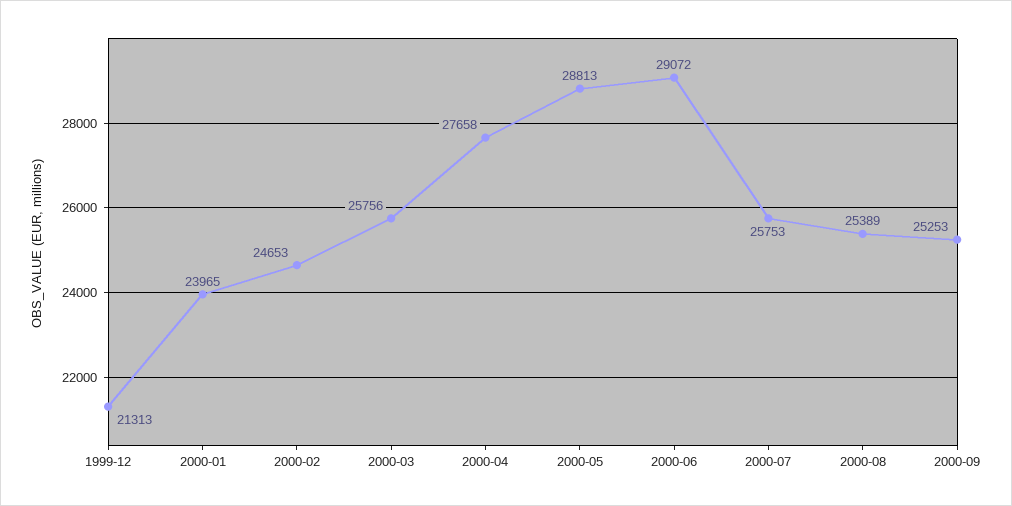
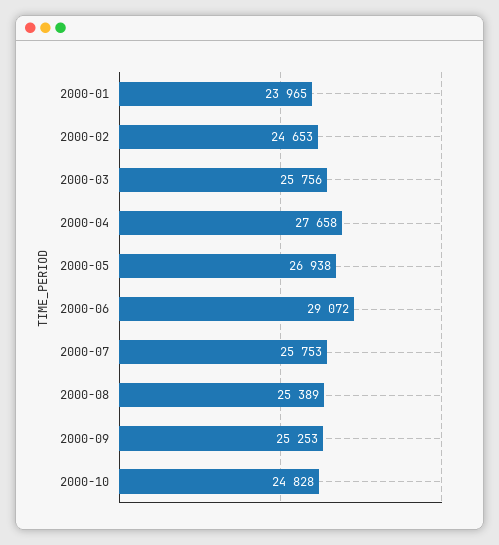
1999-12: 21313 -> none
2000-05: 28813 -> 26938
2000-10: none -> 24828

